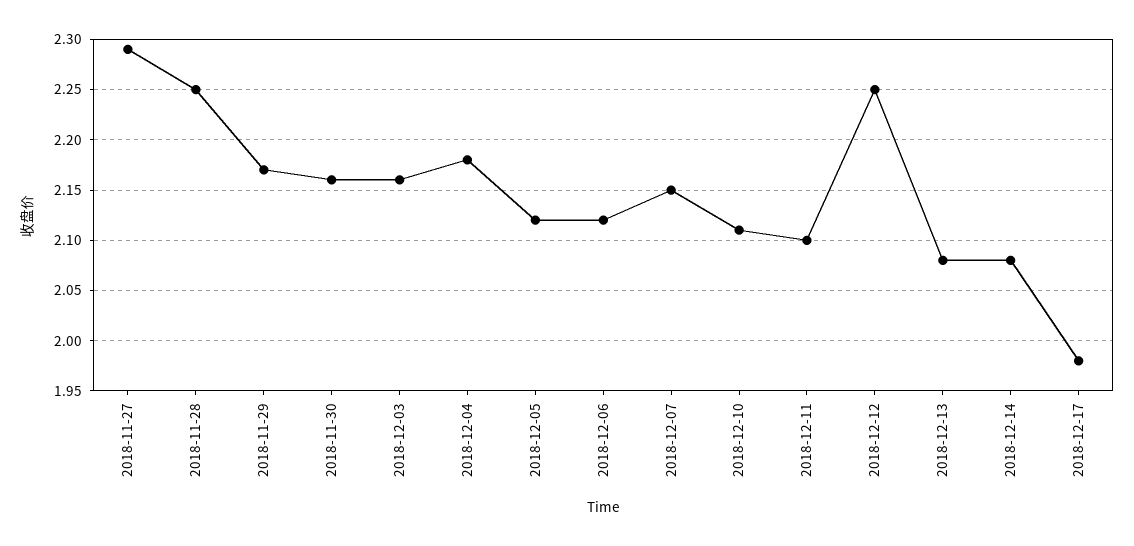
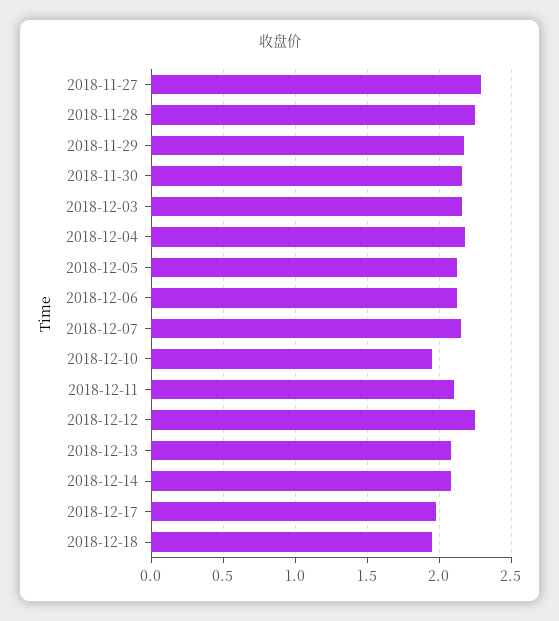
2018-12-10: 2.11 -> 1.95
2018-12-18: none -> 1.95

